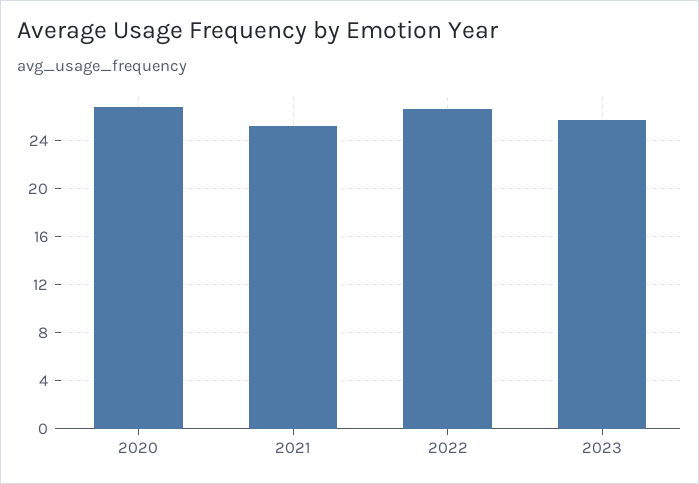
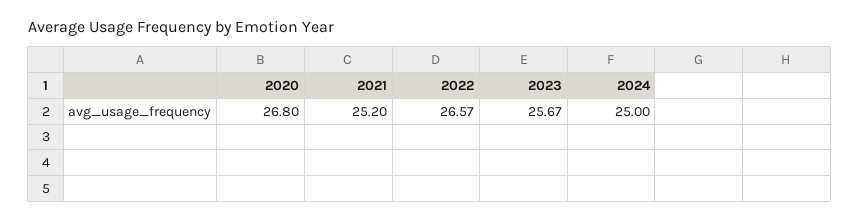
2024: none -> 25

